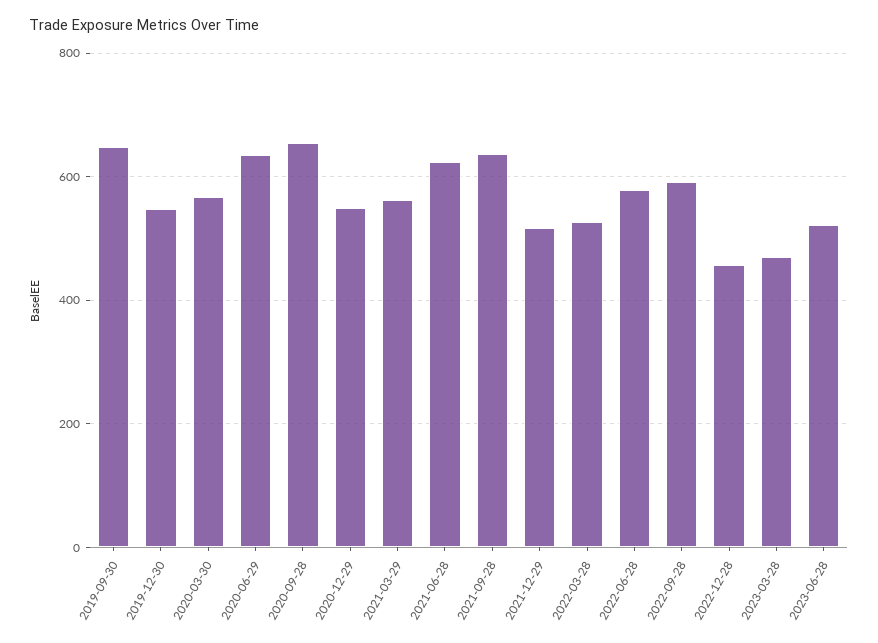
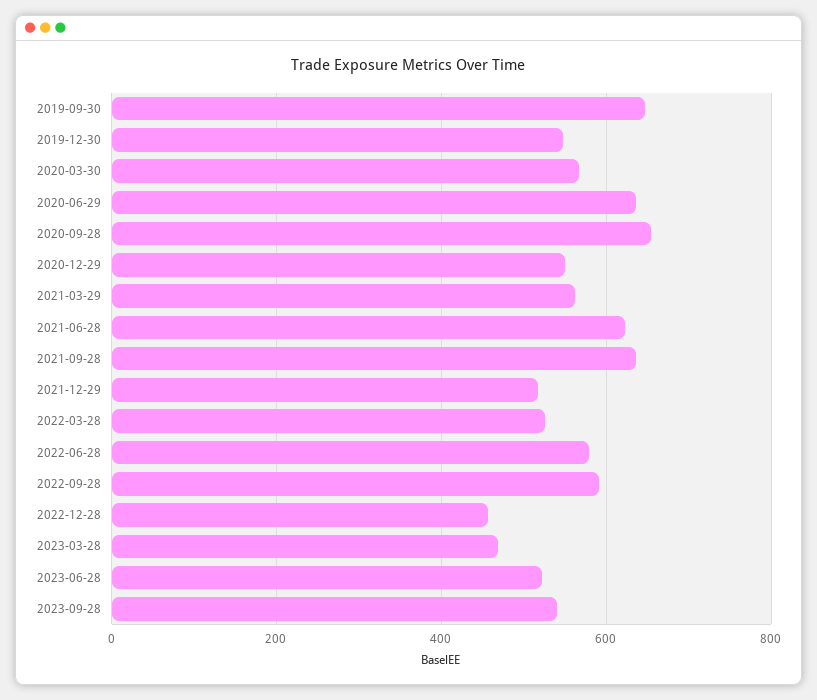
2023-09-28: none -> 540

